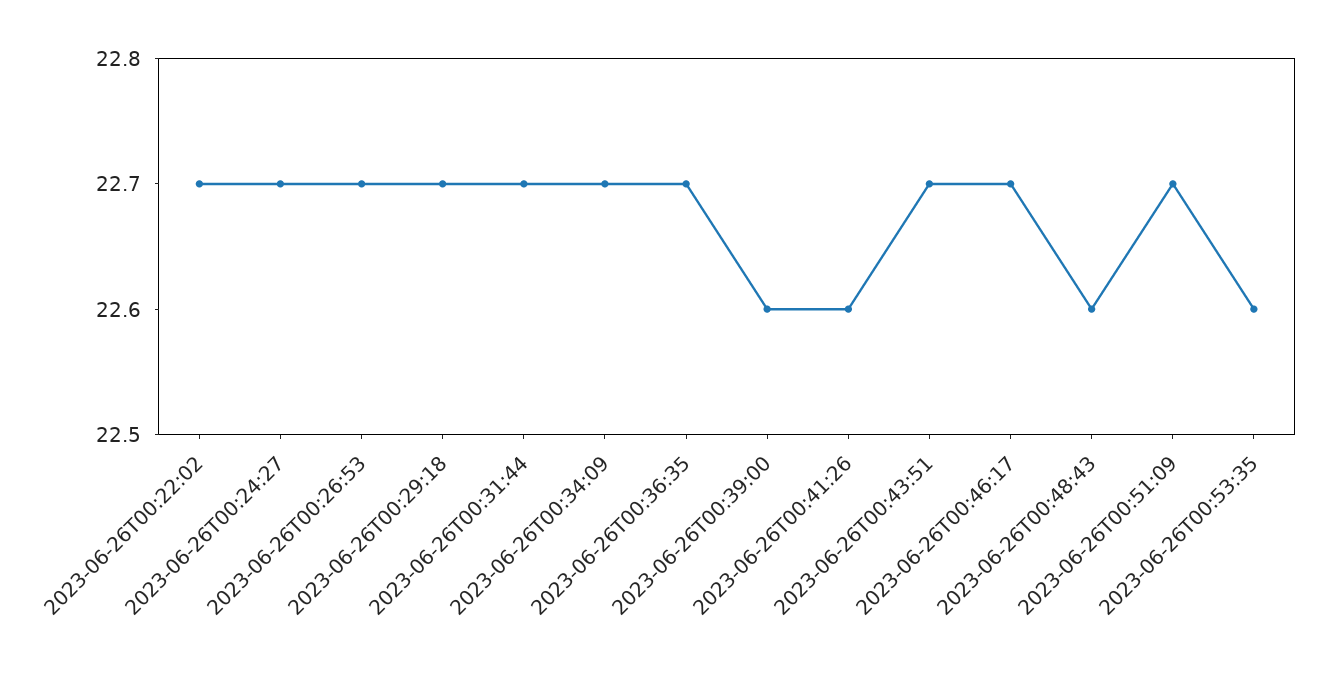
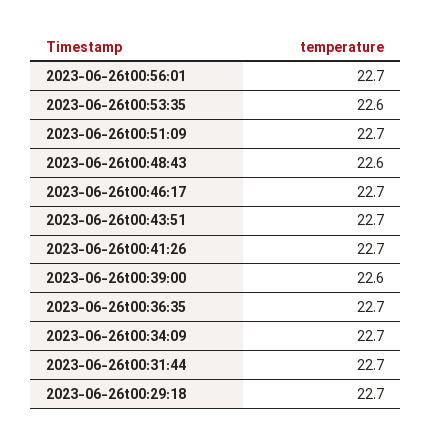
2023-06-26T00:22:02: 22.7 -> none
2023-06-26T00:24:27: 22.7 -> none
2023-06-26T00:26:53: 22.7 -> none
2023-06-26T00:41:26: 22.6 -> 22.7
2023-06-26t00:56:01: none -> 22.7

